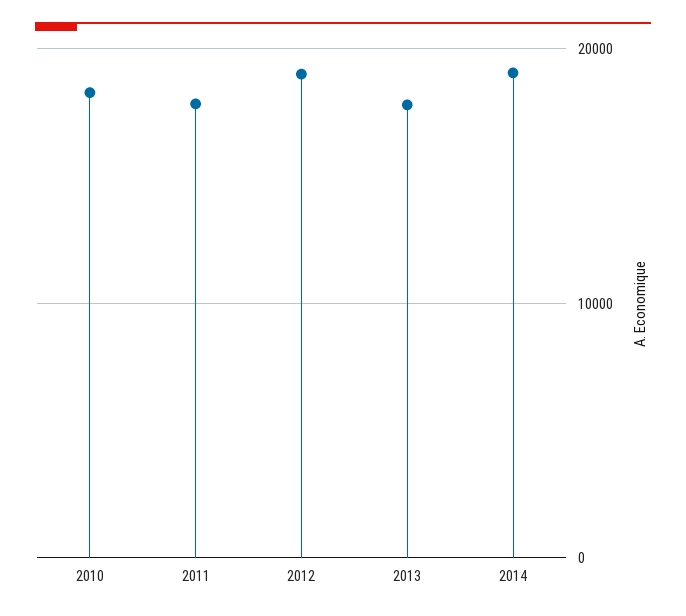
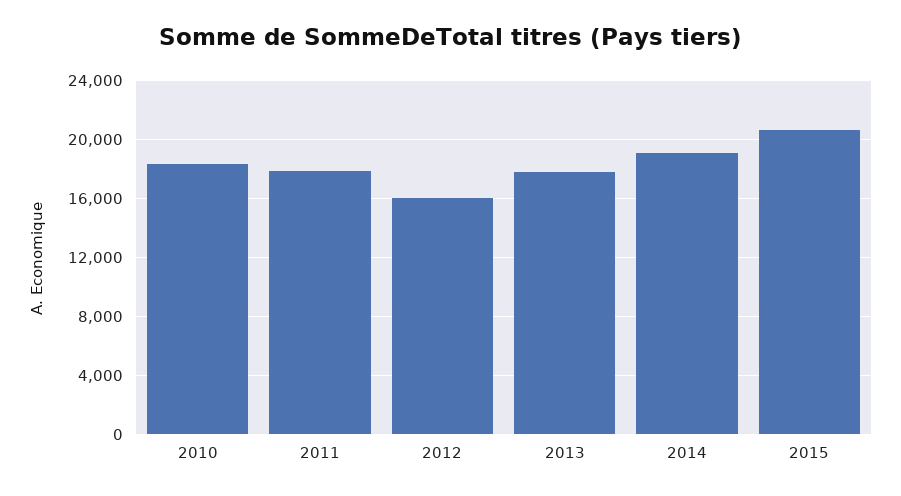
2012: 19000 -> 16000
2015: none -> 20500

